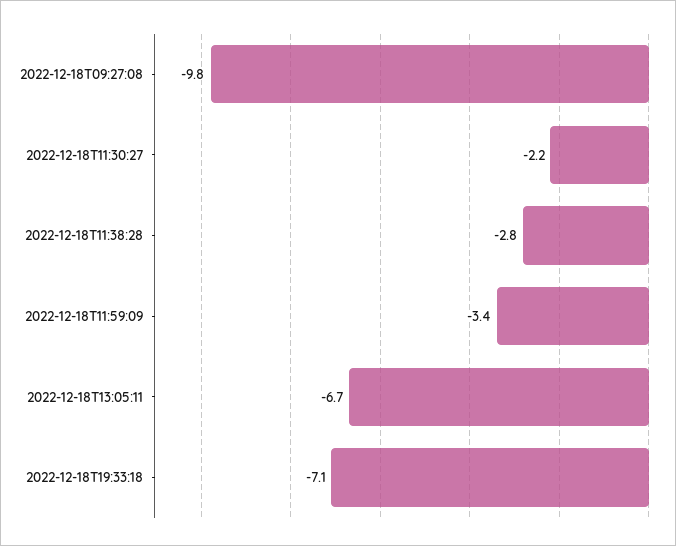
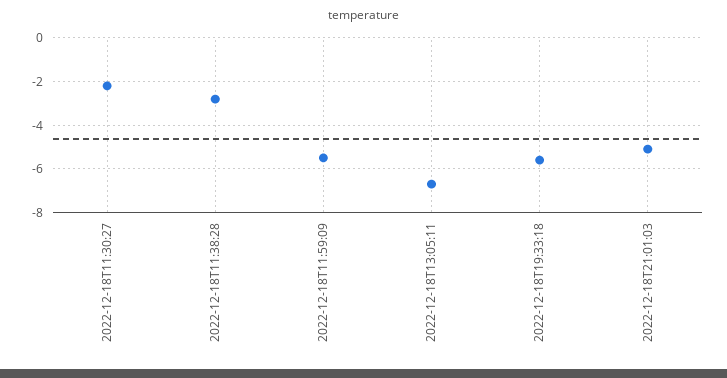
2022-12-18T09:27:08: -9.8 -> none
2022-12-18T11:59:09: -3.4 -> -5.5
2022-12-18T19:33:18: -7.1 -> -5.5
2022-12-18T21:01:03: none -> -5

